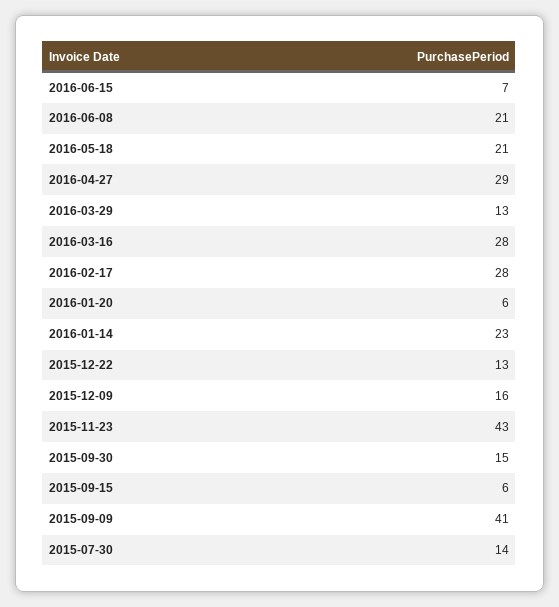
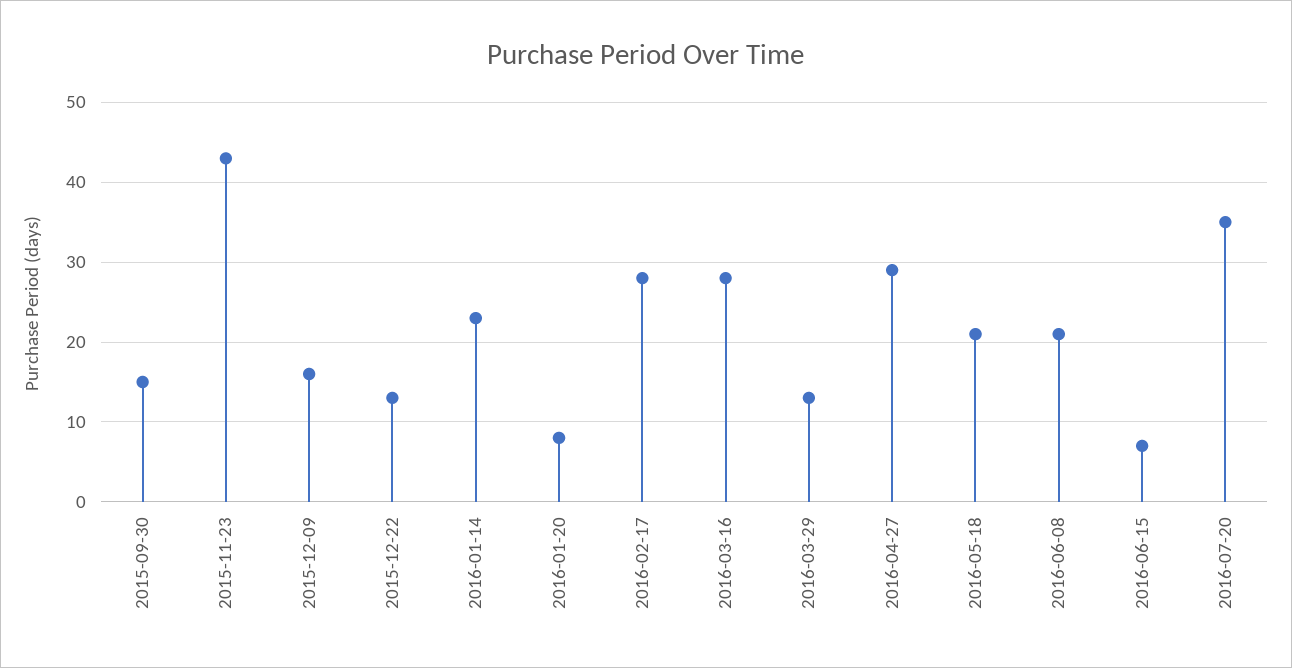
2016-01-20: 6 -> 8
2015-09-15: 6 -> none
2015-09-09: 41 -> none
2015-07-30: 14 -> none
2016-07-20: none -> 35

